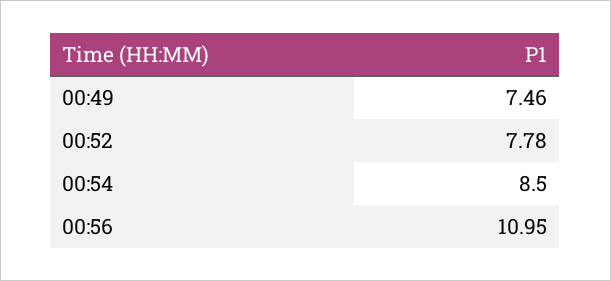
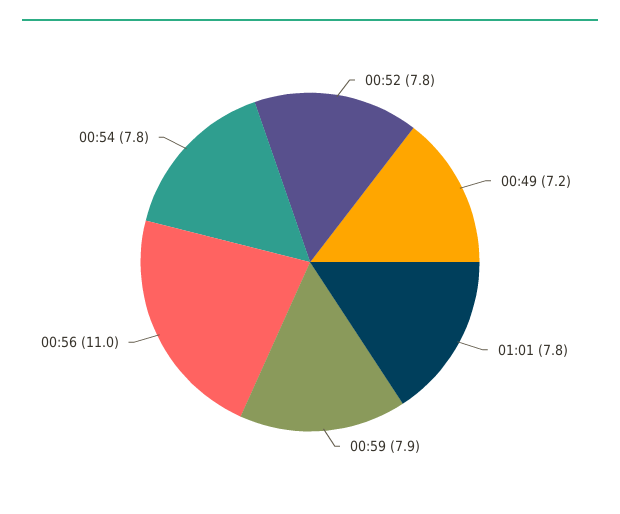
00:49: 7.46 -> 7.2
00:54: 8.5 -> 7.8
01:01: none -> 7.8
00:59: none -> 7.9

